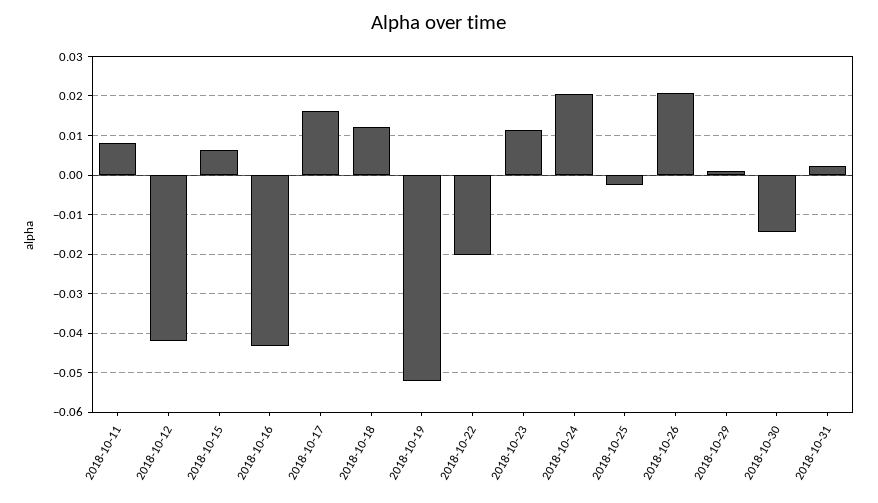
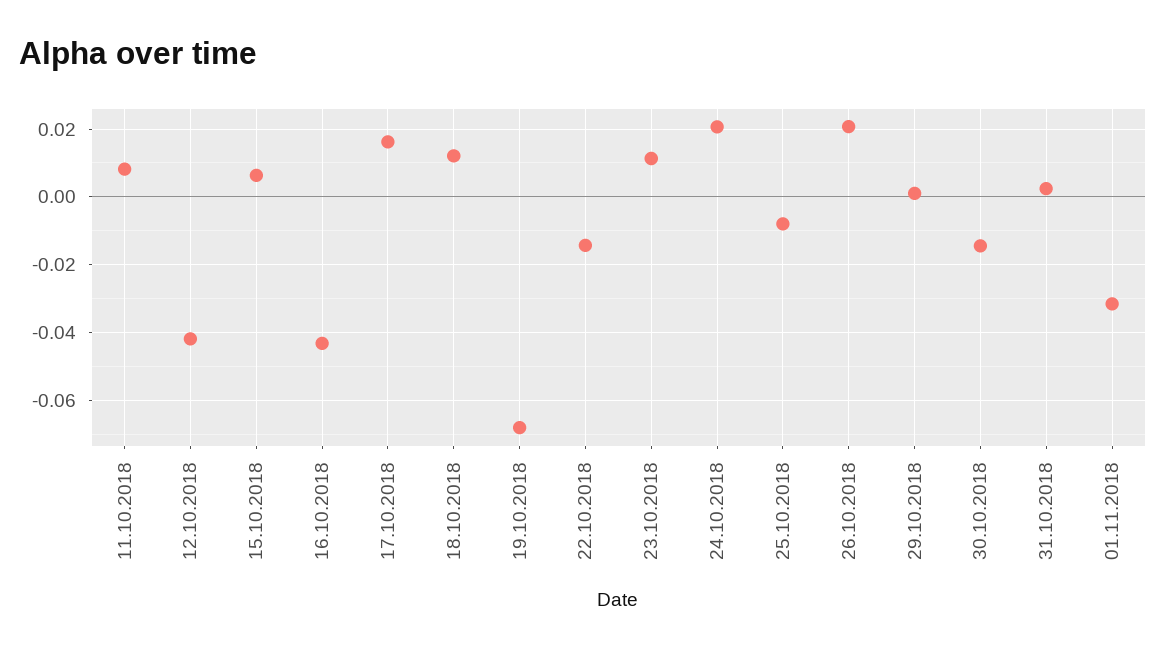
2018-10-19: -0.052 -> -0.068
2018-10-22: -0.02 -> -0.014
2018-10-25: -0.002 -> -0.008
01.11.2018: none -> -0.032

